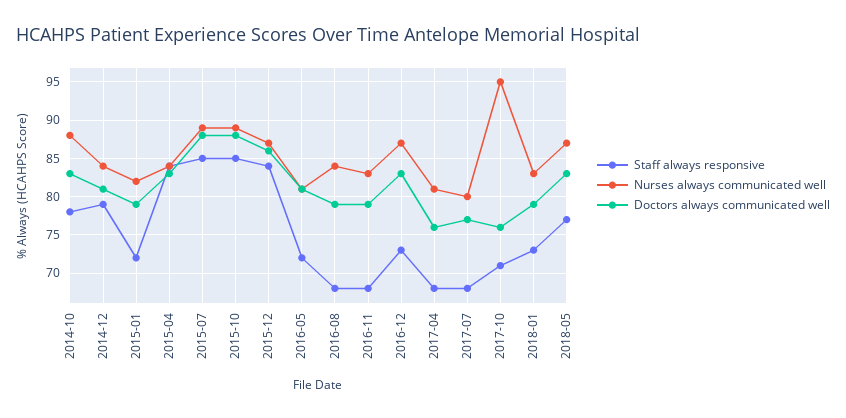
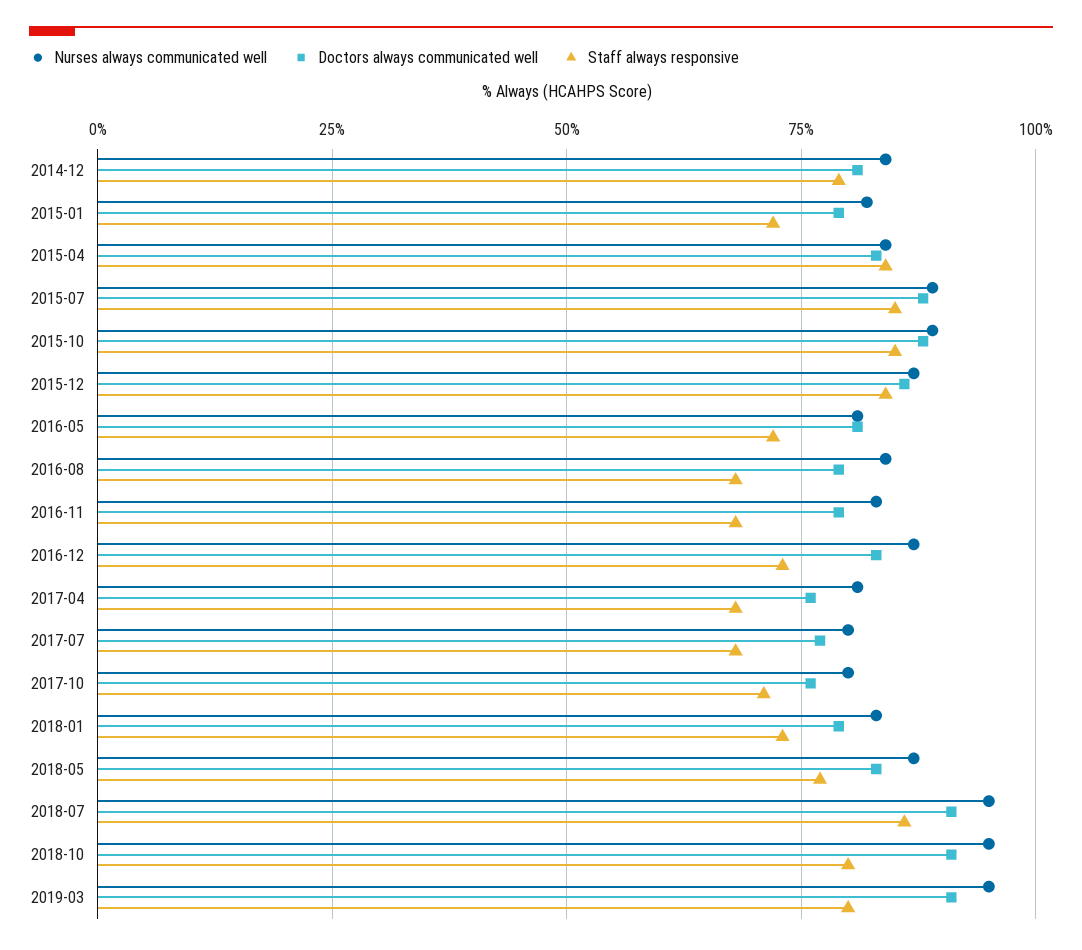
Staff always responsive, 2014-10: 78 -> none
Nurses always communicated well, 2014-10: 88 -> none
Doctors always communicated well, 2014-10: 83 -> none
Nurses always communicated well, 2017-10: 95 -> 80
Nurses always communicated well, 2018-07: none -> 95
Doctors always communicated well, 2018-07: none -> 90
Staff always responsive, 2018-07: none -> 85
Nurses always communicated well, 2018-10: none -> 95
Doctors always communicated well, 2018-10: none -> 90
Staff always responsive, 2018-10: none -> 80
Nurses always communicated well, 2019-03: none -> 95
Doctors always communicated well, 2019-03: none -> 90
Staff always responsive, 2019-03: none -> 80

